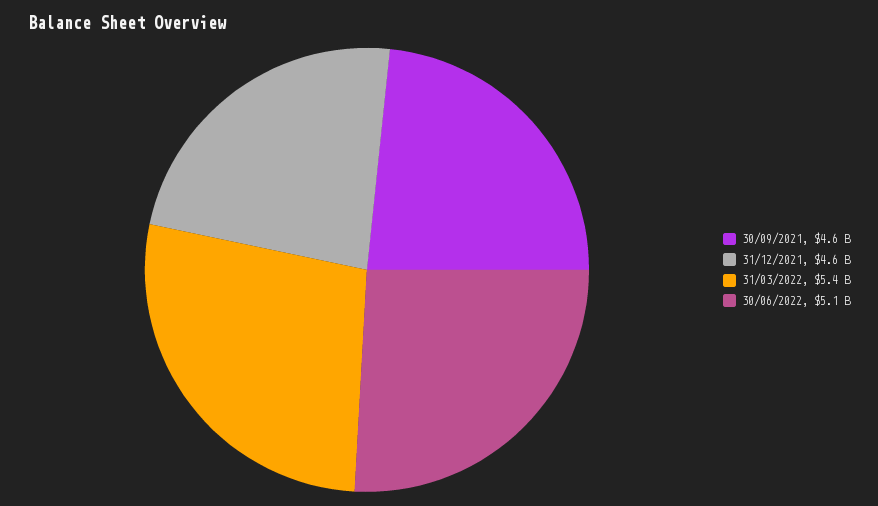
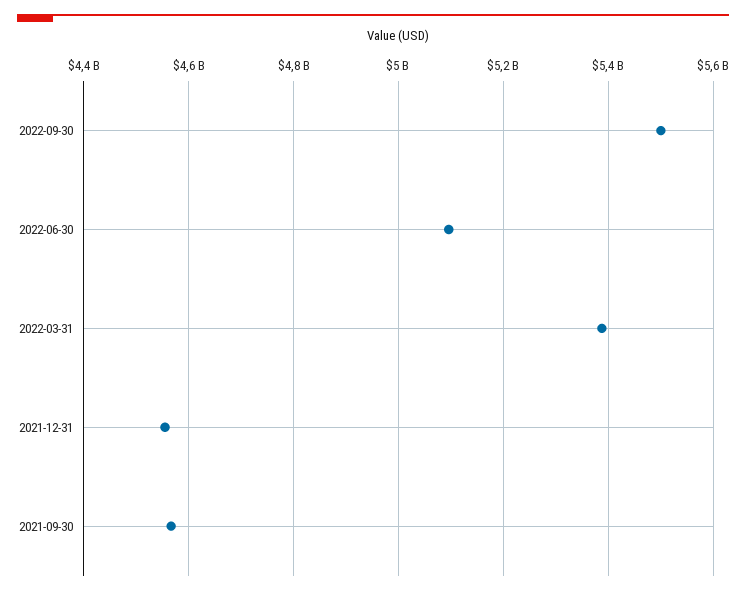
2022-09-30: none -> 5500000000

